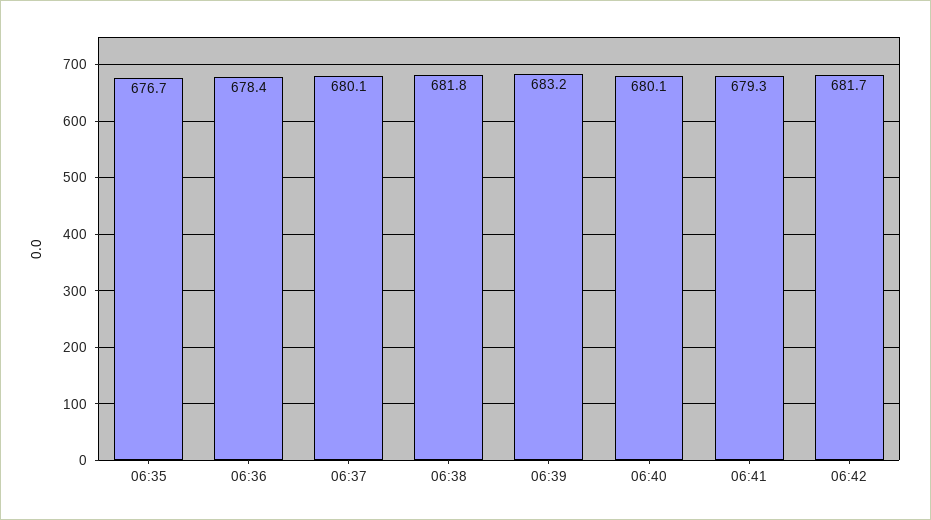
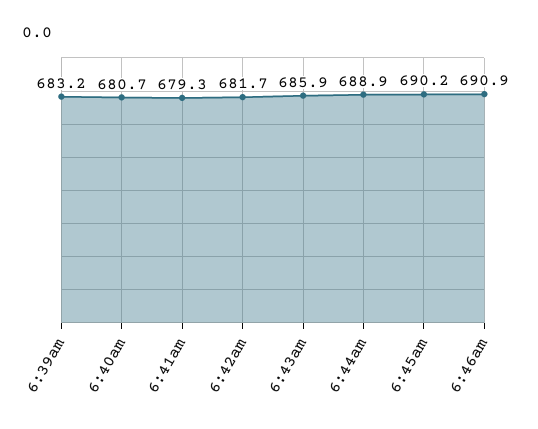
06:35: 676.7 -> none
06:36: 678.4 -> none
06:37: 680.1 -> none
06:38: 681.8 -> none
06:40: 680.1 -> 680.7
6:43am: none -> 685.9
6:44am: none -> 688.9
6:45am: none -> 690.2
6:46am: none -> 690.9

